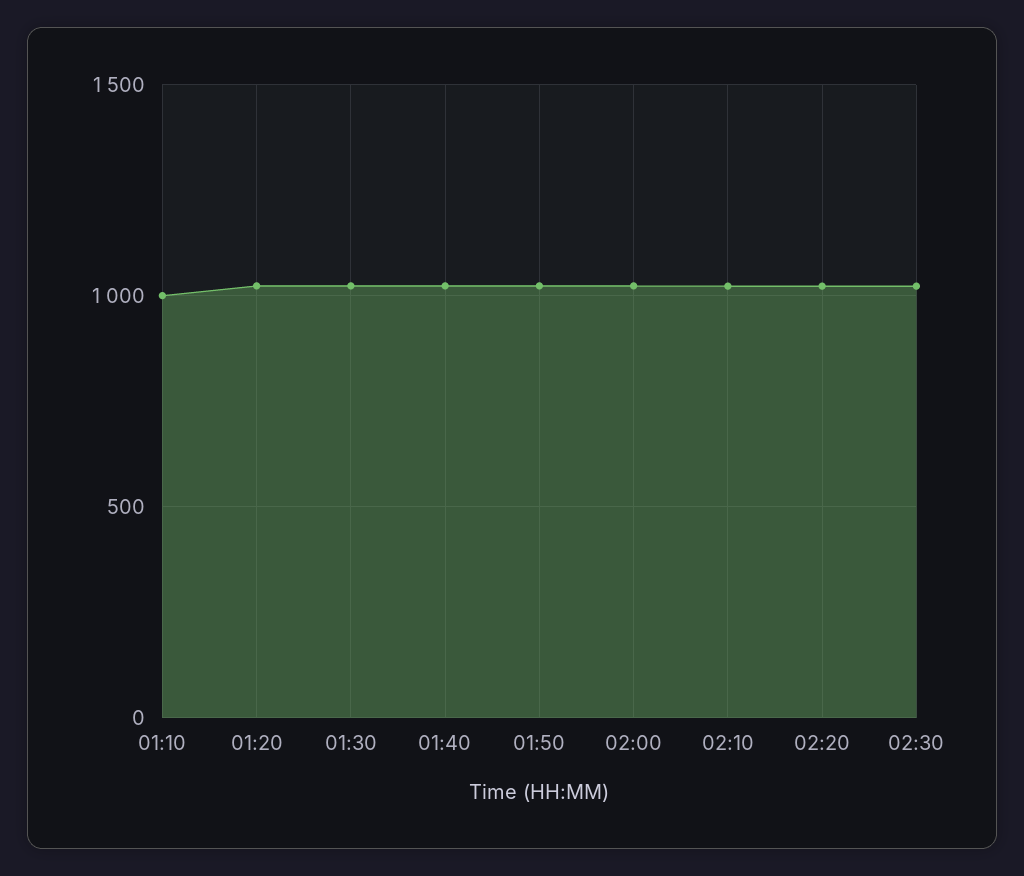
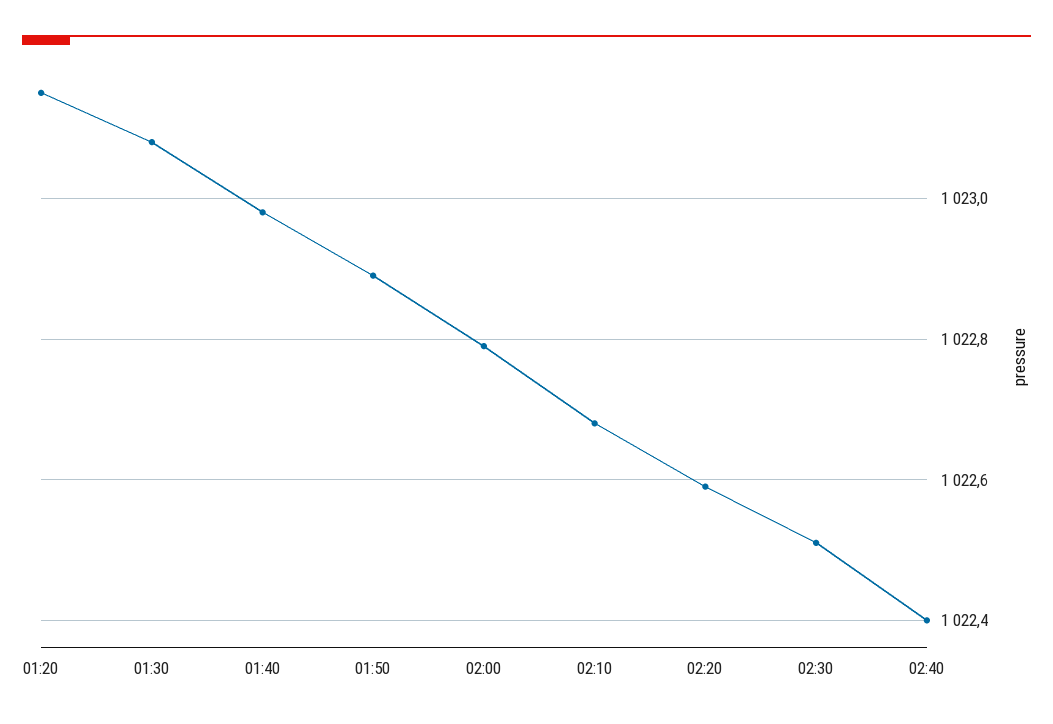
01:10: 1000 -> none
02:40: none -> 1022.4

